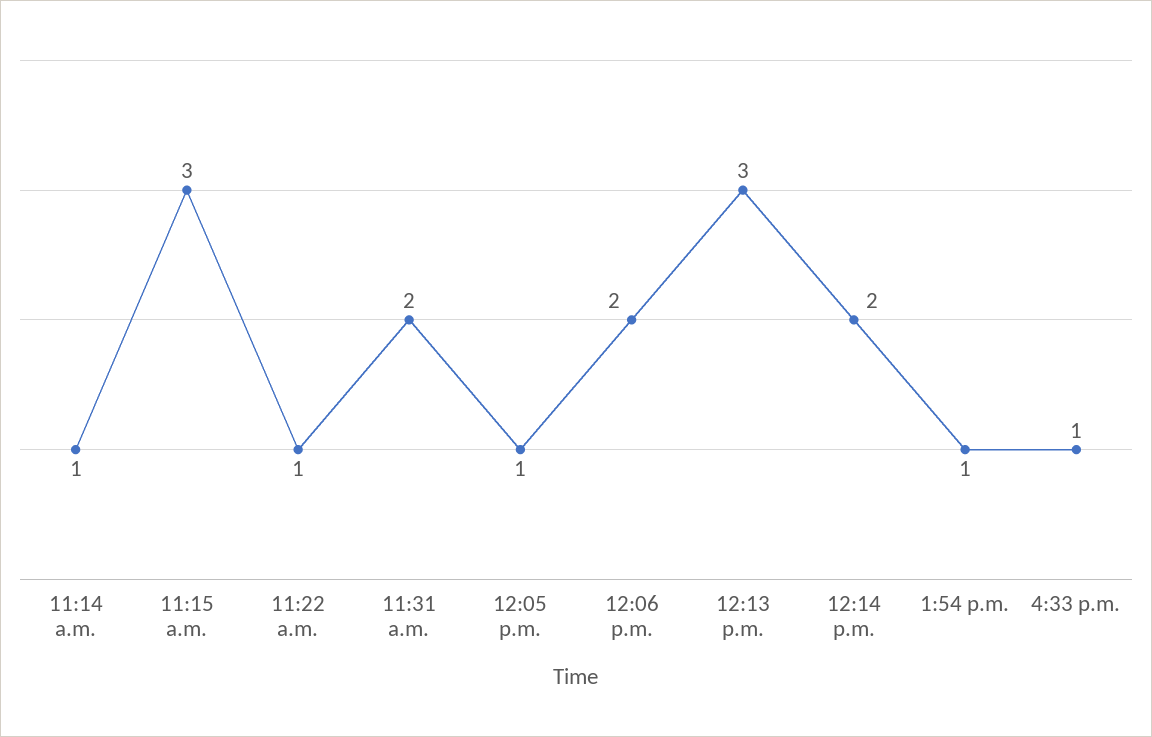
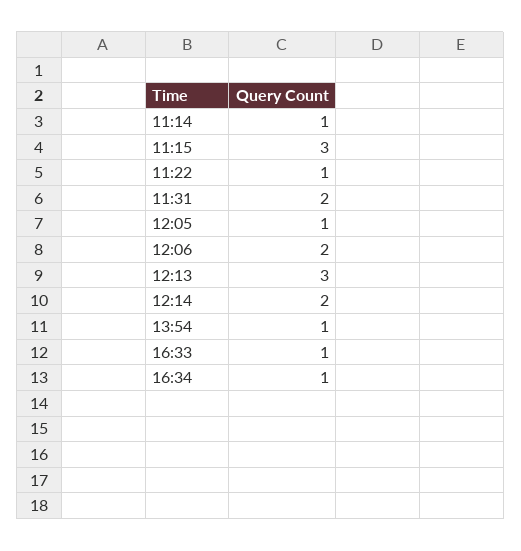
16:34: none -> 1

